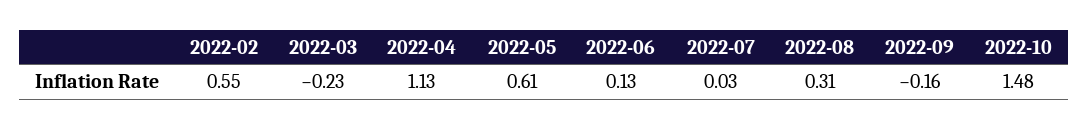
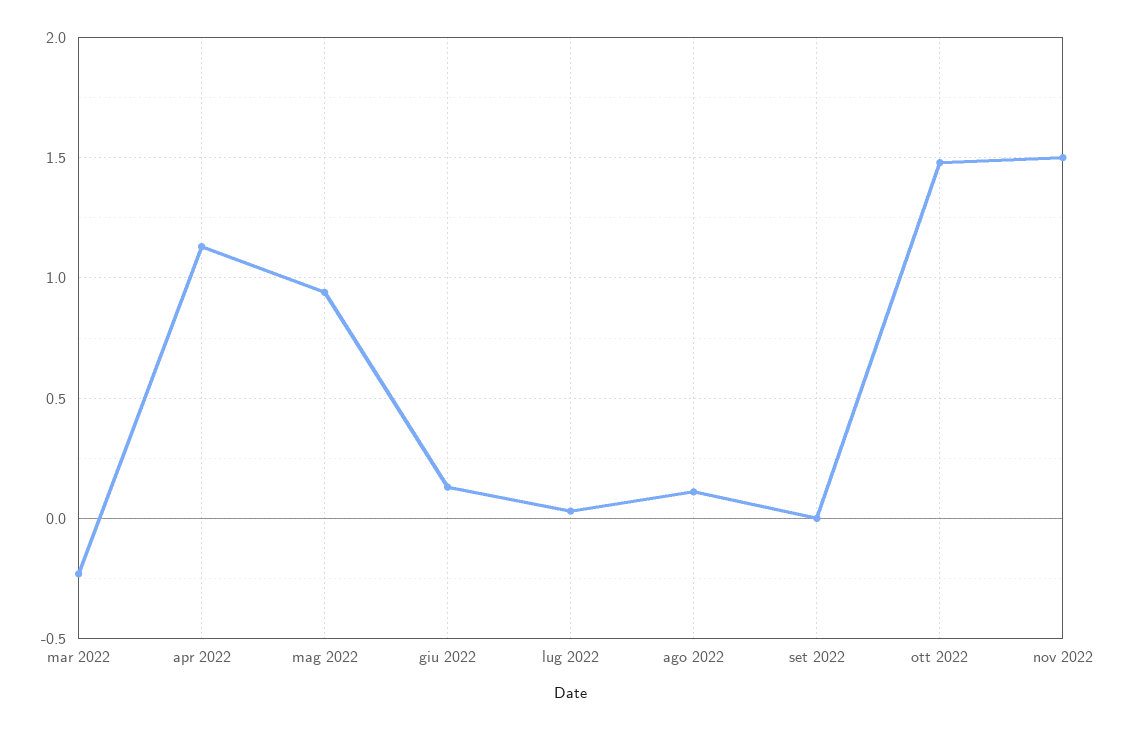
2022-02: 0.55 -> none
2022-05: 0.61 -> 0.95
2022-08: 0.31 -> 0.1
2022-09: -0.16 -> 0
nov 2022: none -> 1.5

